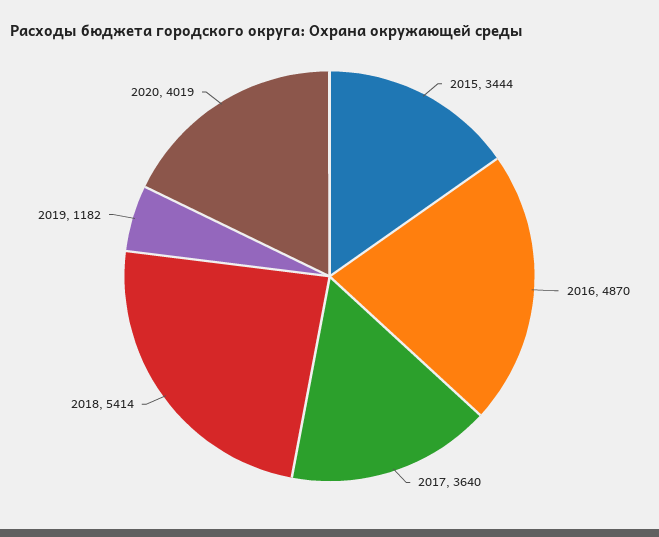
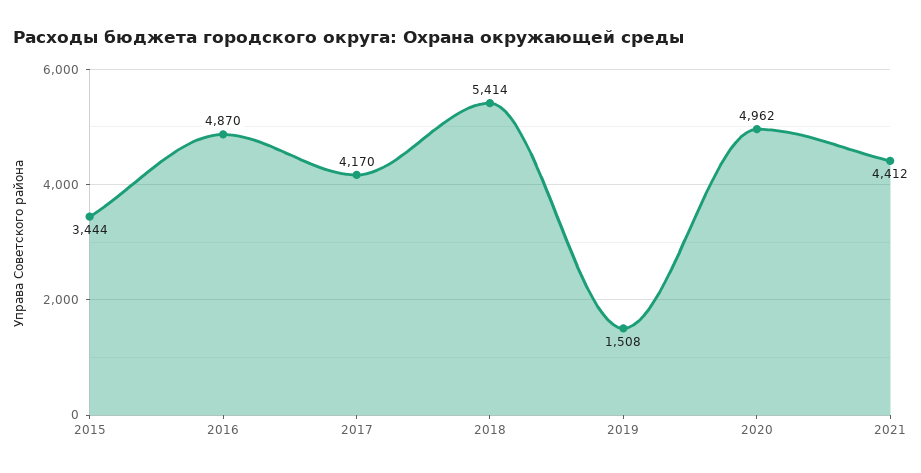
2017: 3640 -> 4170
2019: 1182 -> 1508
2020: 4019 -> 4962
2021: none -> 4412

